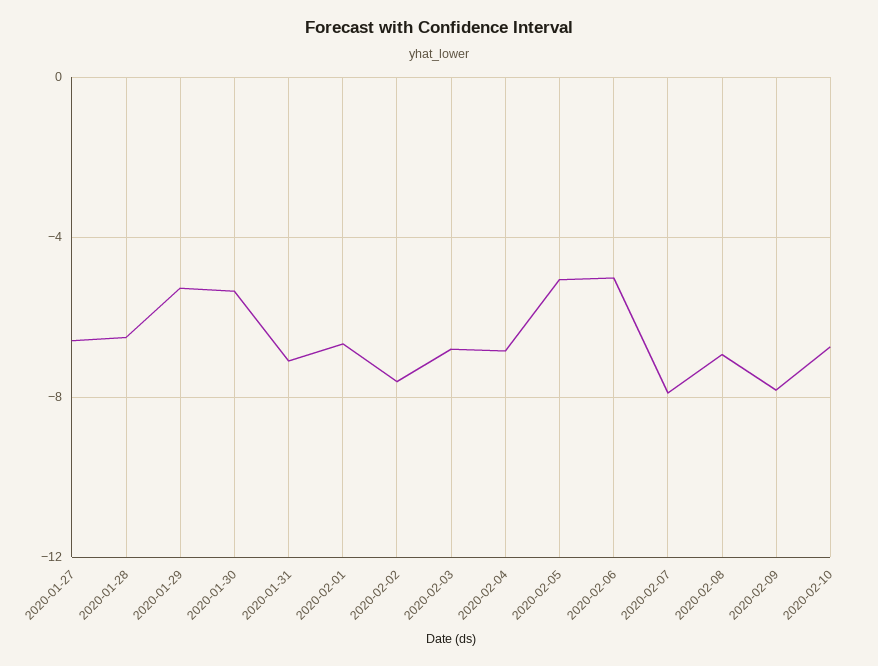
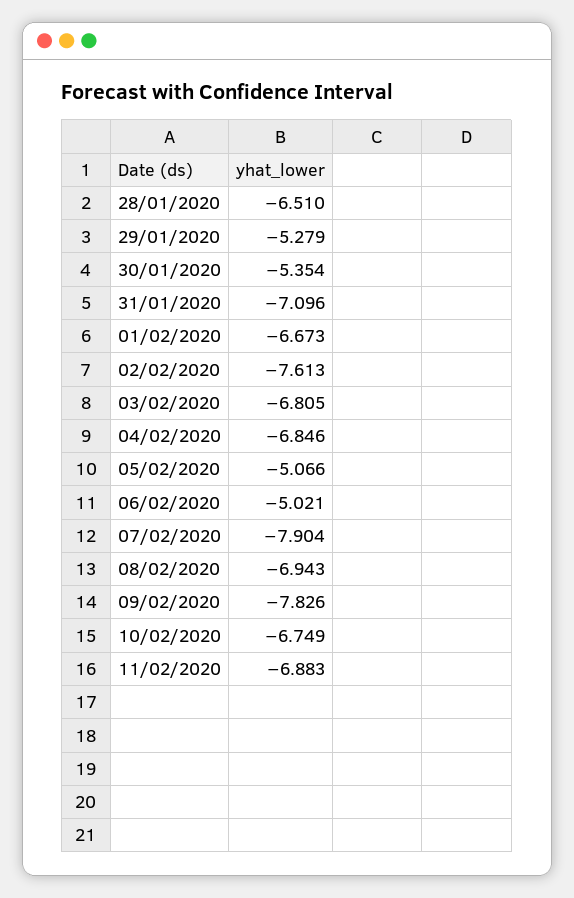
2020-01-27: -6.5 -> none
11/02/2020: none -> -6.883

